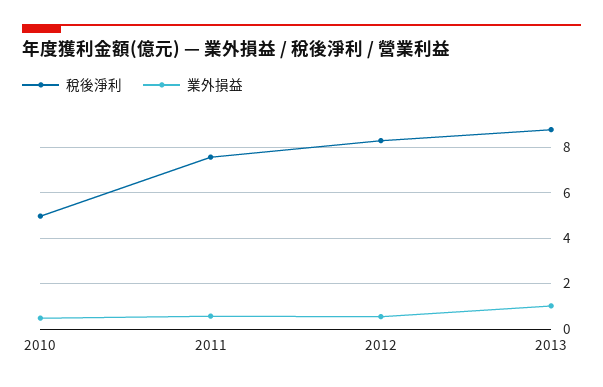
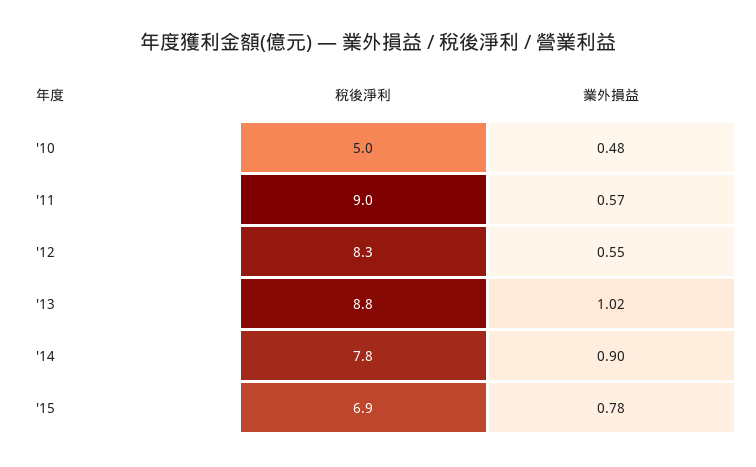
稅後淨利, 2011: 7.5 -> 9
稅後淨利, '14: none -> 7.8
業外損益, '14: none -> 0.9
稅後淨利, '15: none -> 6.9
業外損益, '15: none -> 0.78

